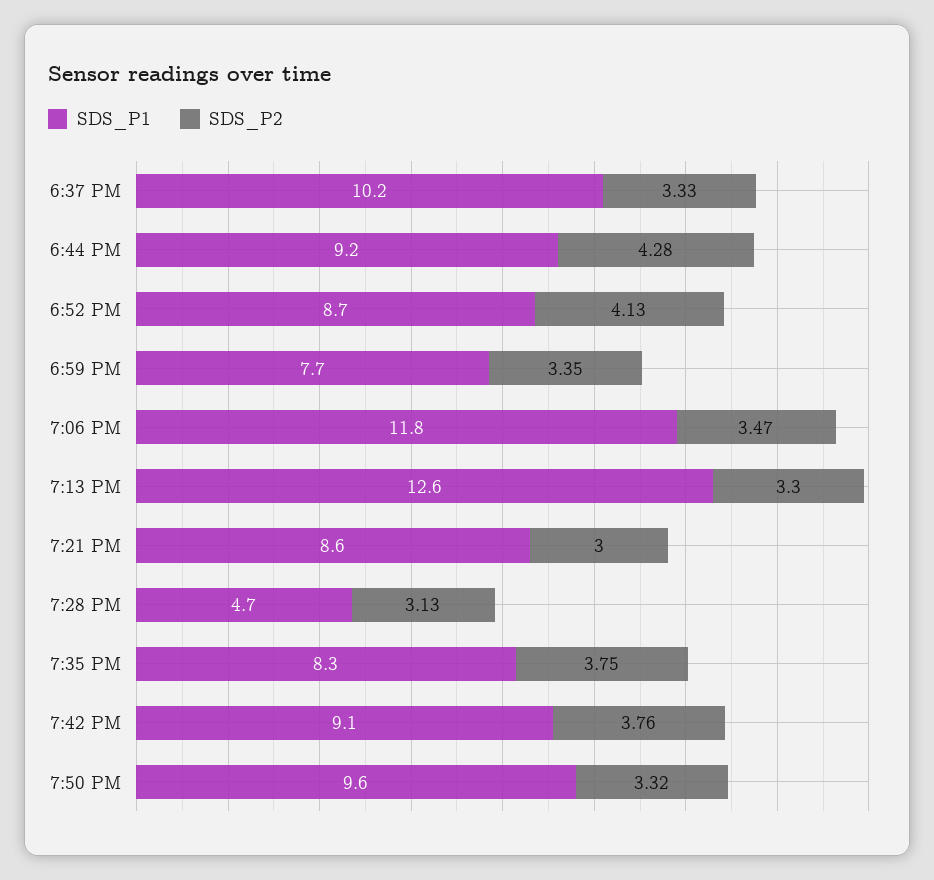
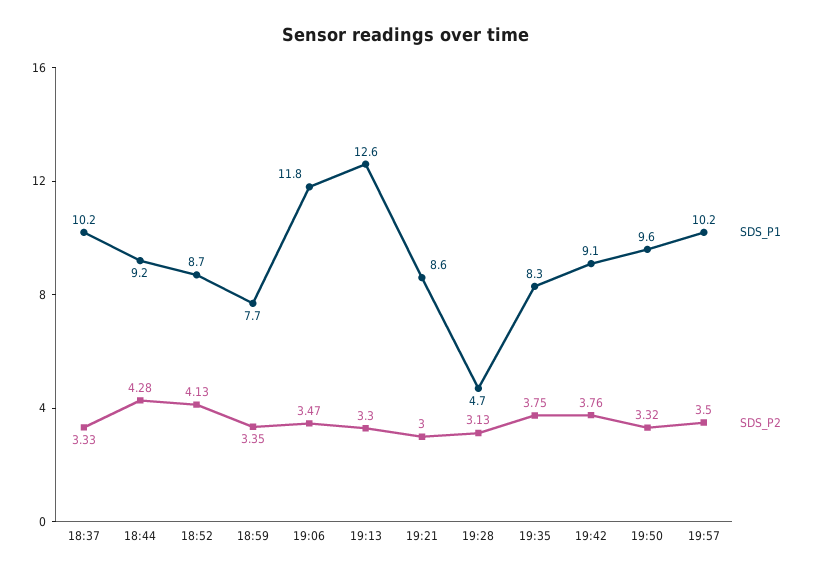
SDS_P1, 19:57: none -> 10.2
SDS_P2, 19:57: none -> 3.5

